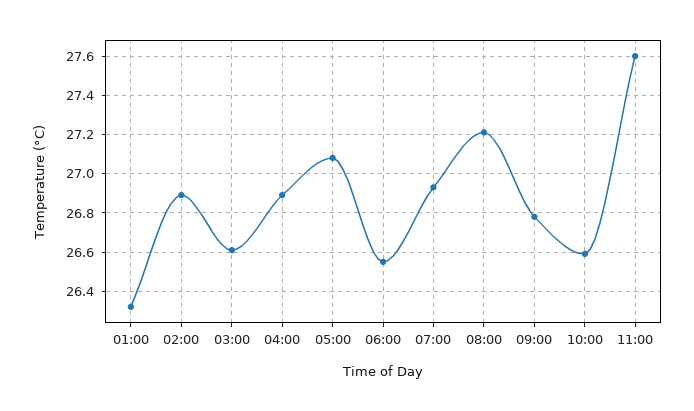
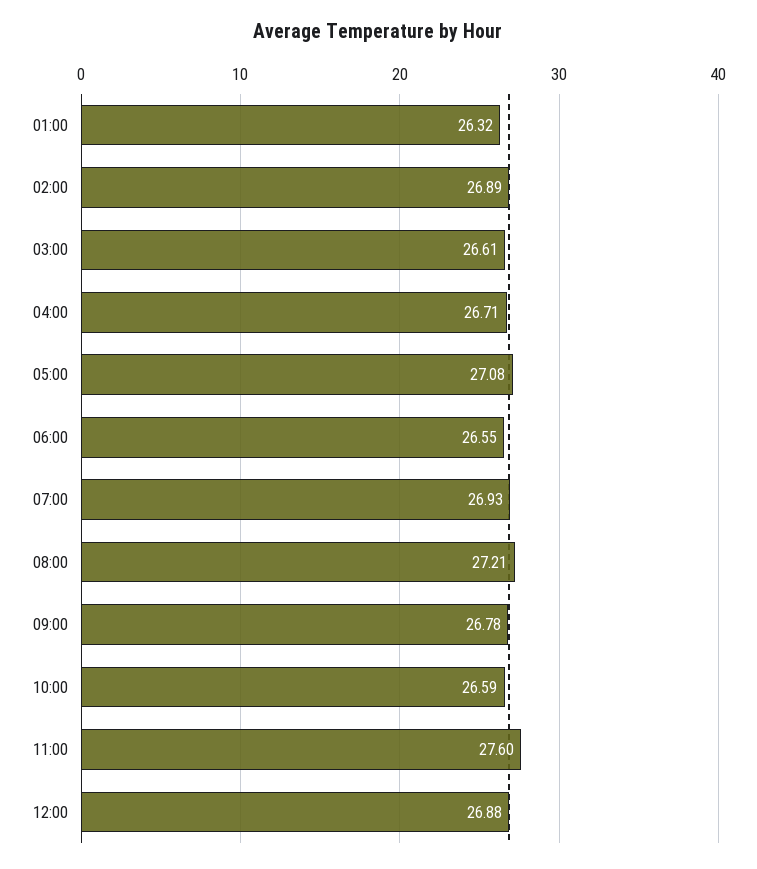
04:00: 26.9 -> 26.71
12:00: none -> 26.88

